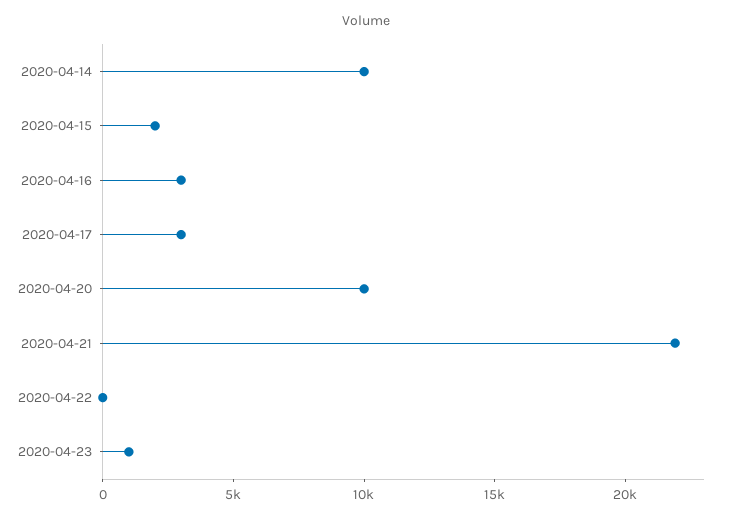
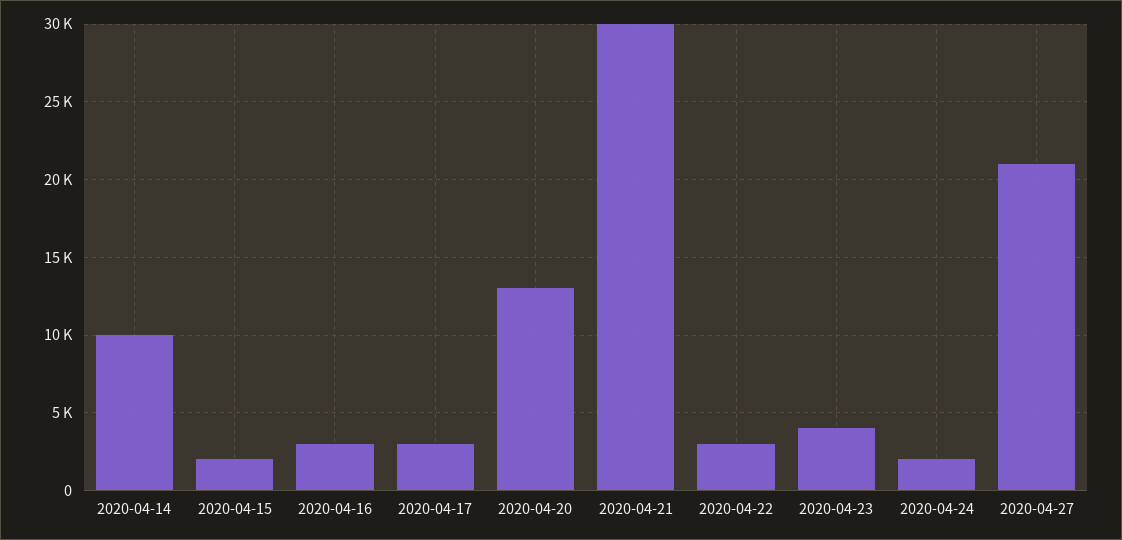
2020-04-20: 10000 -> 13000
2020-04-21: 22000 -> 30000
2020-04-22: 0 -> 3000
2020-04-23: 1000 -> 4000
2020-04-24: none -> 2000
2020-04-27: none -> 21000

